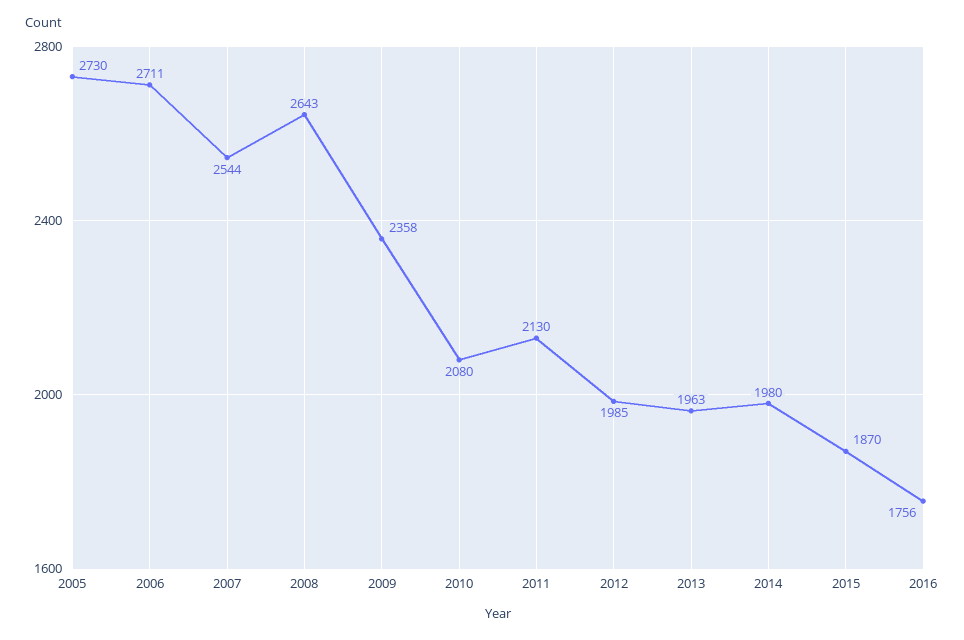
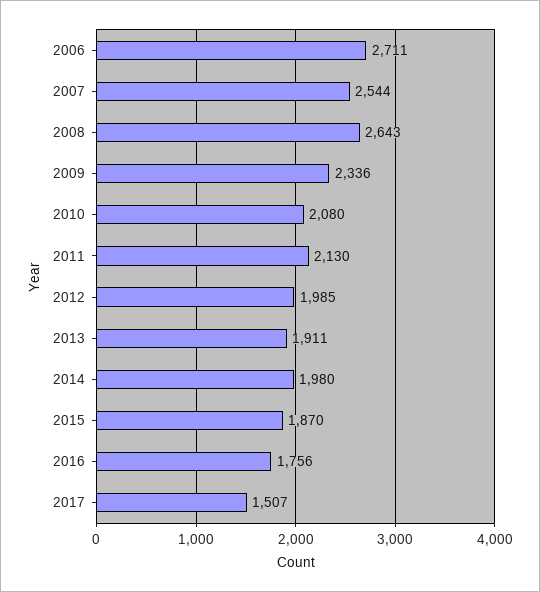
2005: 2730 -> none
2009: 2358 -> 2336
2013: 1963 -> 1911
2017: none -> 1507

